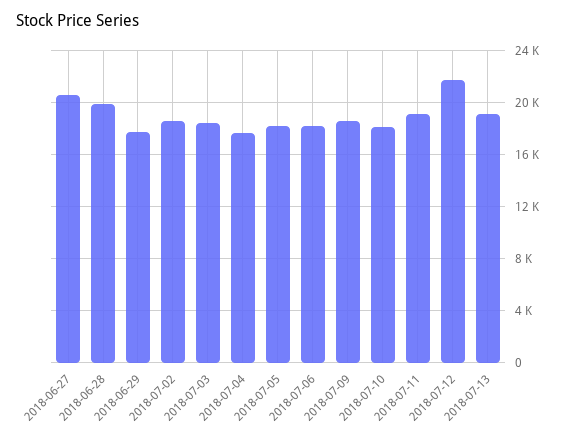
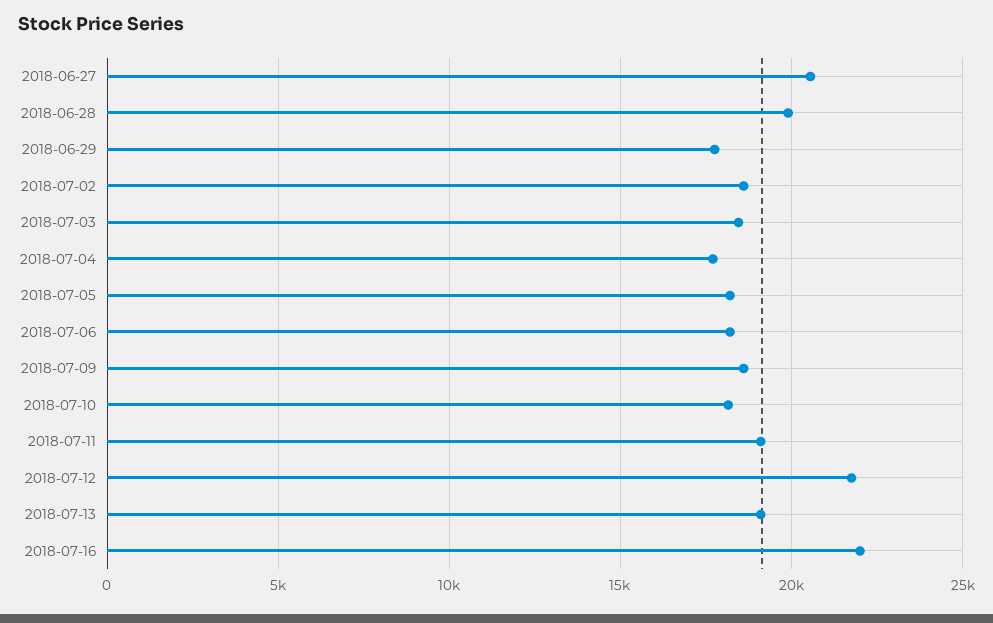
2018-07-16: none -> 22000

